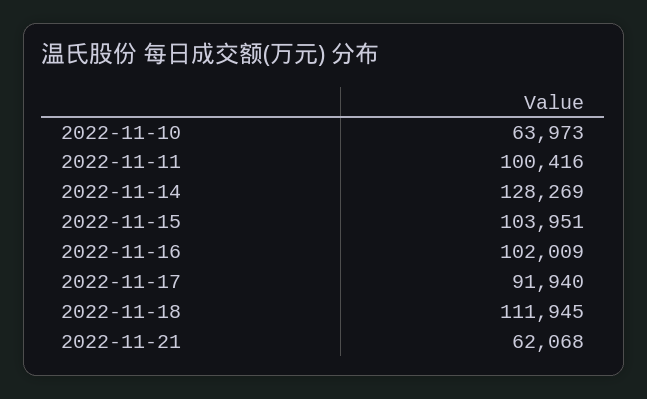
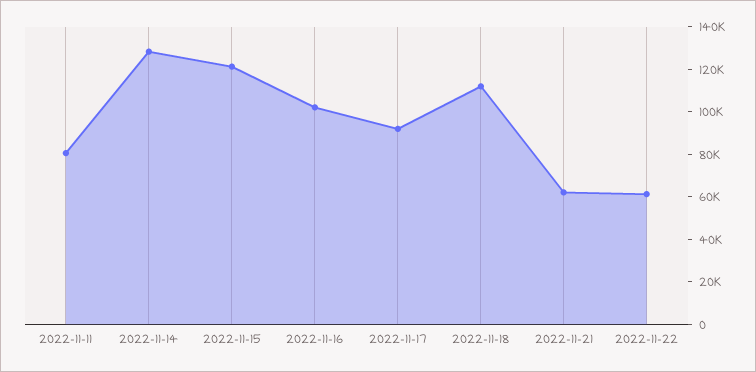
2022-11-10: 63973 -> none
2022-11-11: 100416 -> 80000
2022-11-15: 103951 -> 120000
2022-11-22: none -> 60000

